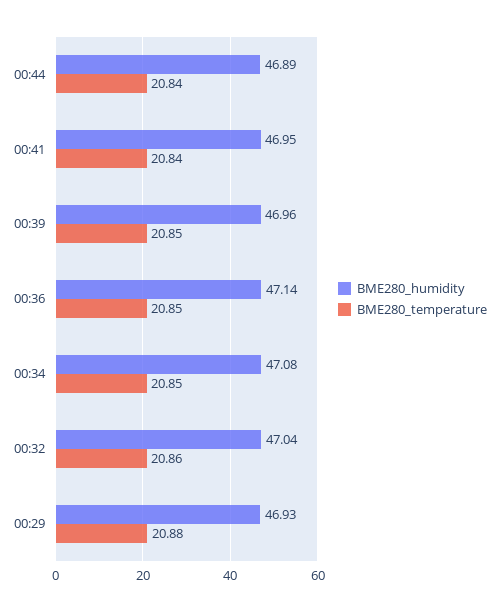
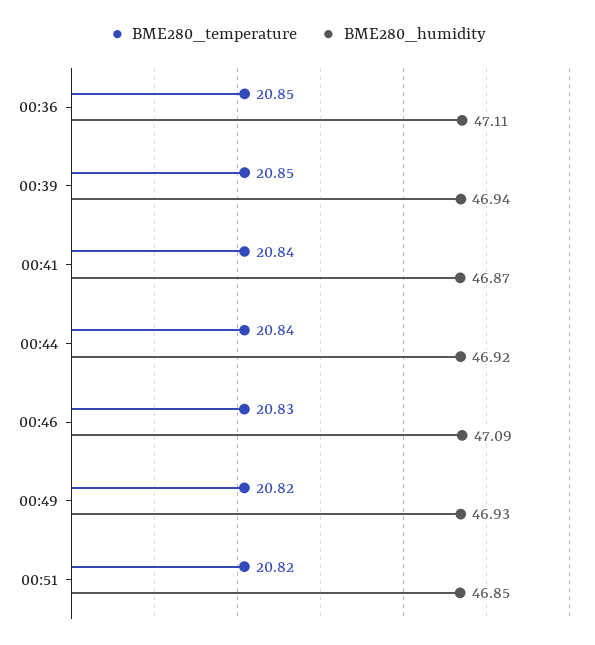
BME280_humidity, 00:44: 46.89 -> 46.92
BME280_humidity, 00:41: 46.95 -> 46.87
BME280_humidity, 00:39: 46.96 -> 46.94
BME280_humidity, 00:36: 47.14 -> 47.11
BME280_humidity, 00:34: 47.08 -> none
BME280_temperature, 00:34: 20.85 -> none
BME280_humidity, 00:32: 47.04 -> none
BME280_temperature, 00:32: 20.86 -> none
BME280_humidity, 00:29: 46.93 -> none
BME280_temperature, 00:29: 20.88 -> none
BME280_temperature, 00:46: none -> 20.83
BME280_humidity, 00:46: none -> 47.09
BME280_temperature, 00:49: none -> 20.82
BME280_humidity, 00:49: none -> 46.93
BME280_temperature, 00:51: none -> 20.82
BME280_humidity, 00:51: none -> 46.85

